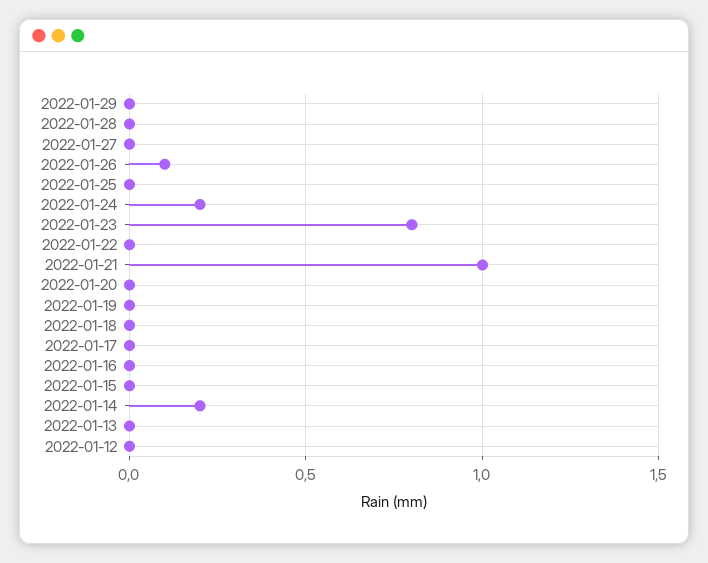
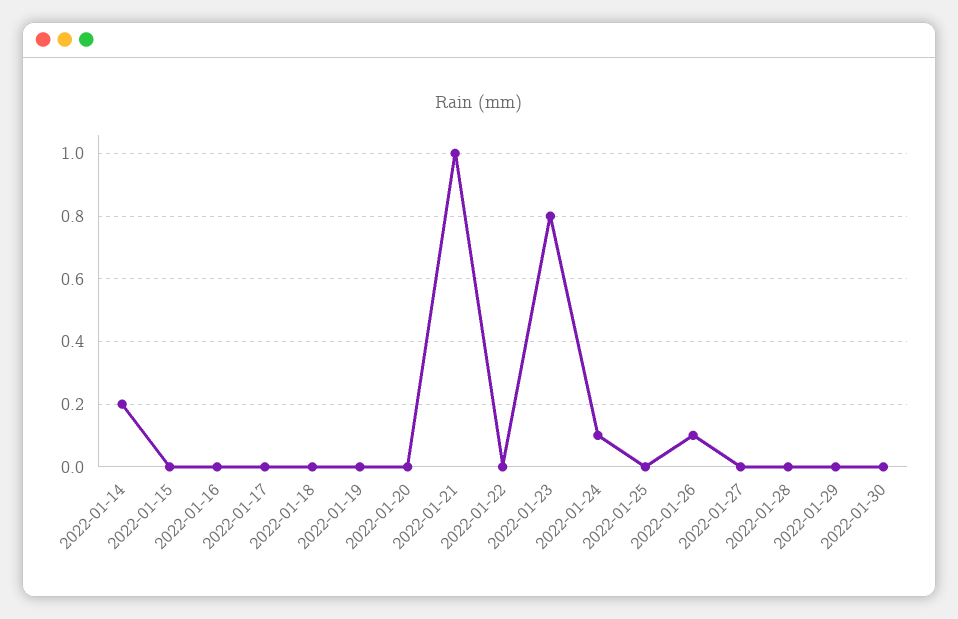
2022-01-24: 0.2 -> 0.1
2022-01-13: 0 -> none
2022-01-12: 0 -> none
2022-01-30: none -> 0

